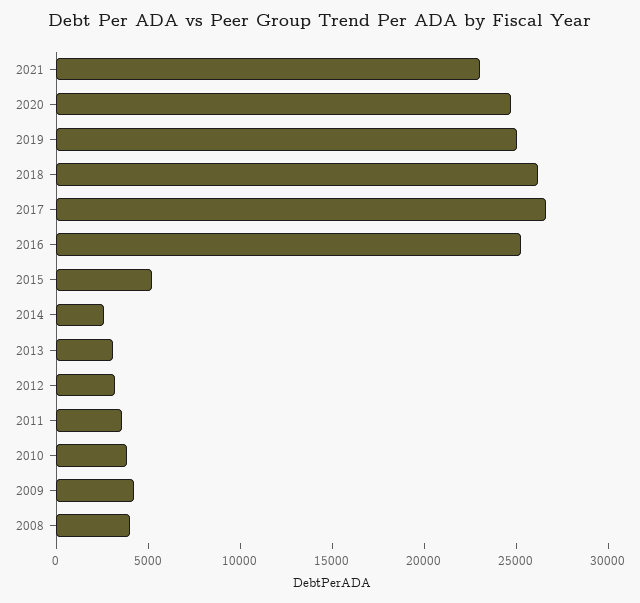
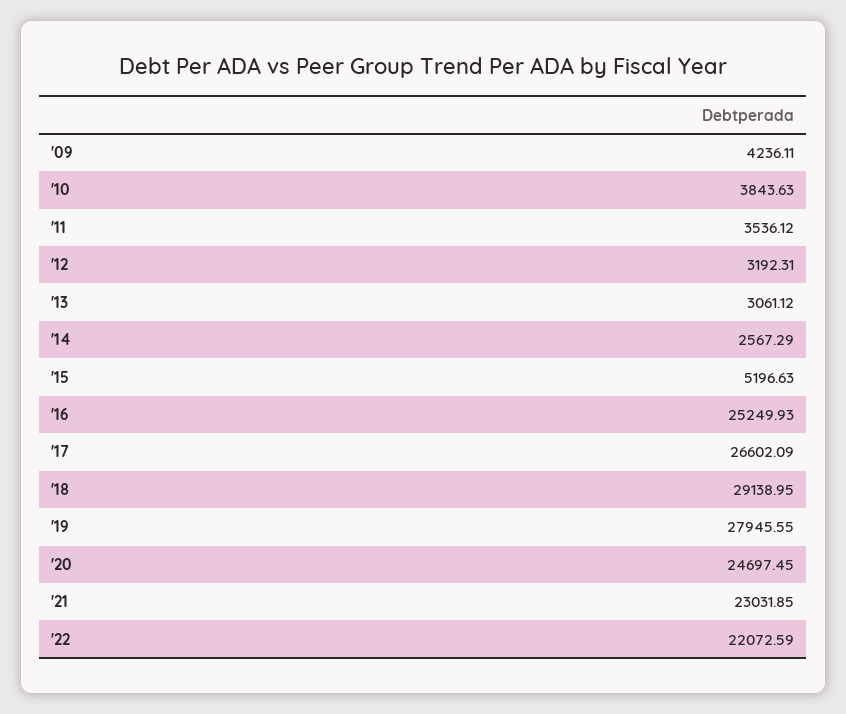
2019: 25000 -> 27945.55
2018: 26000 -> 29138.95
2008: 4000 -> none
'22: none -> 22072.59

